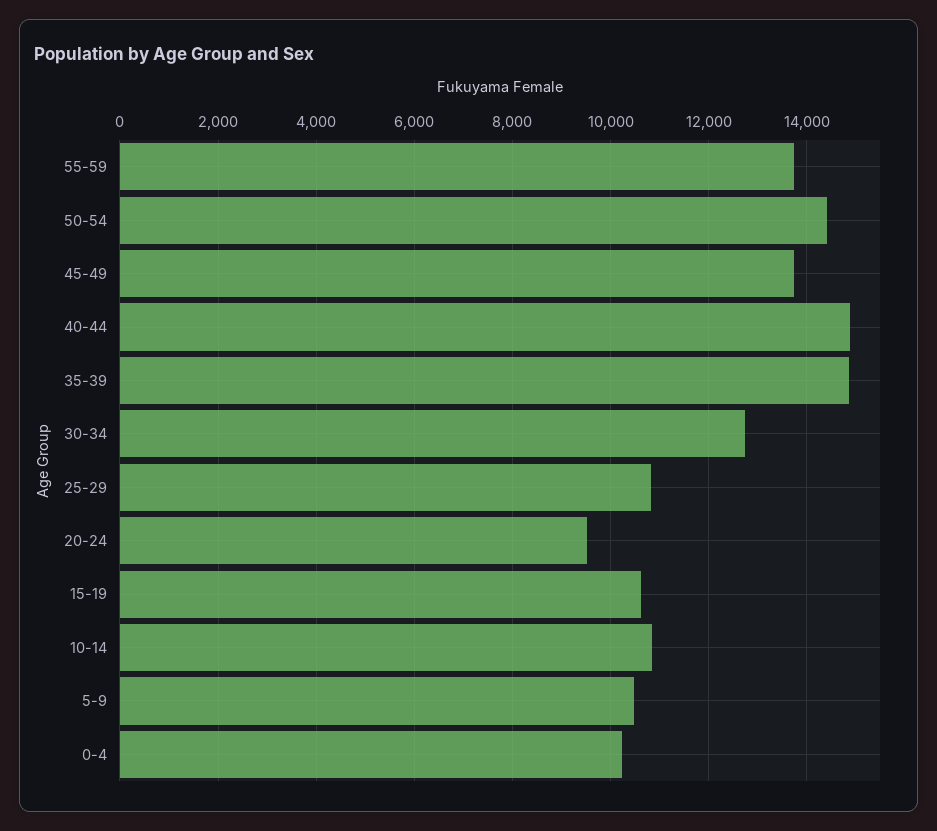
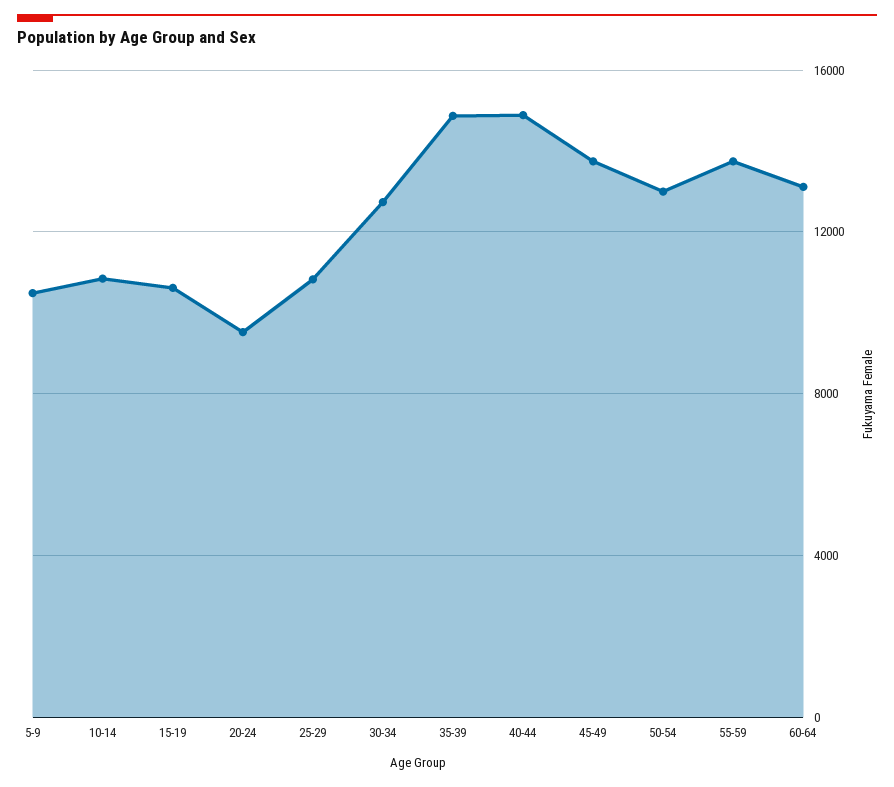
50-54: 14400 -> 13000
0-4: 10200 -> none
60-64: none -> 13000

